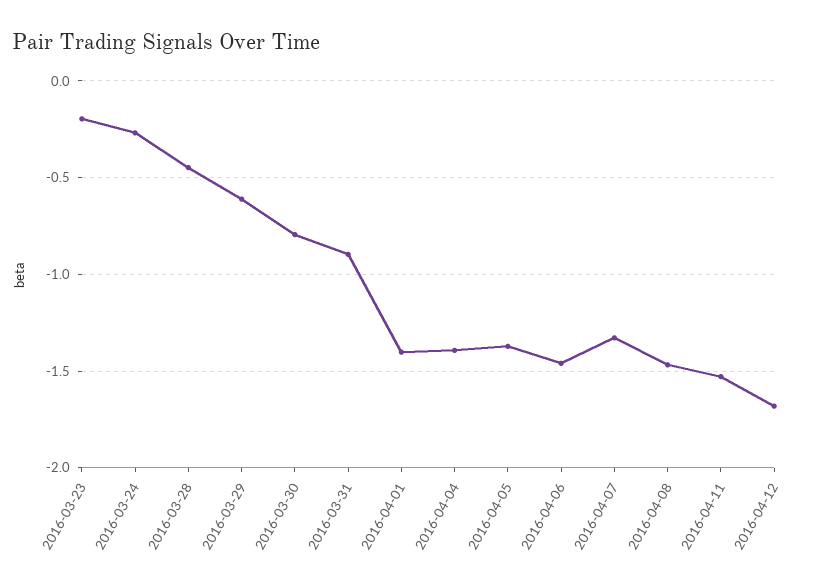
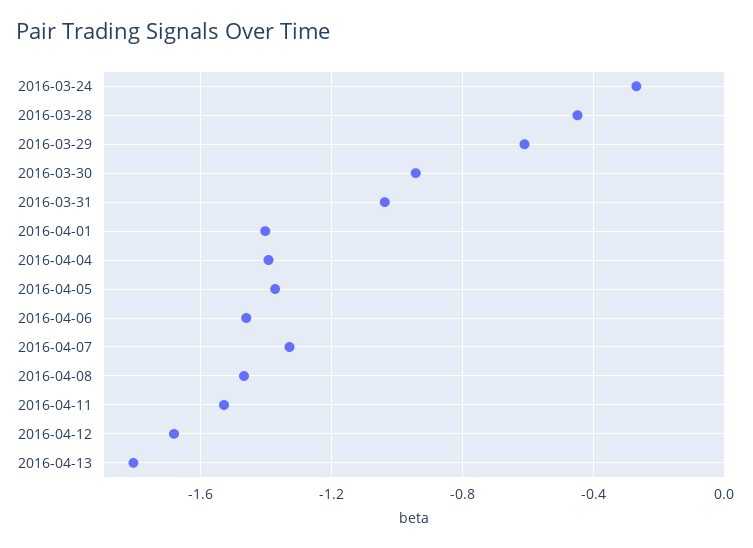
2016-03-23: -0.2 -> none
2016-03-30: -0.8 -> -0.95
2016-03-31: -0.9 -> -1.05
2016-04-13: none -> -1.8

